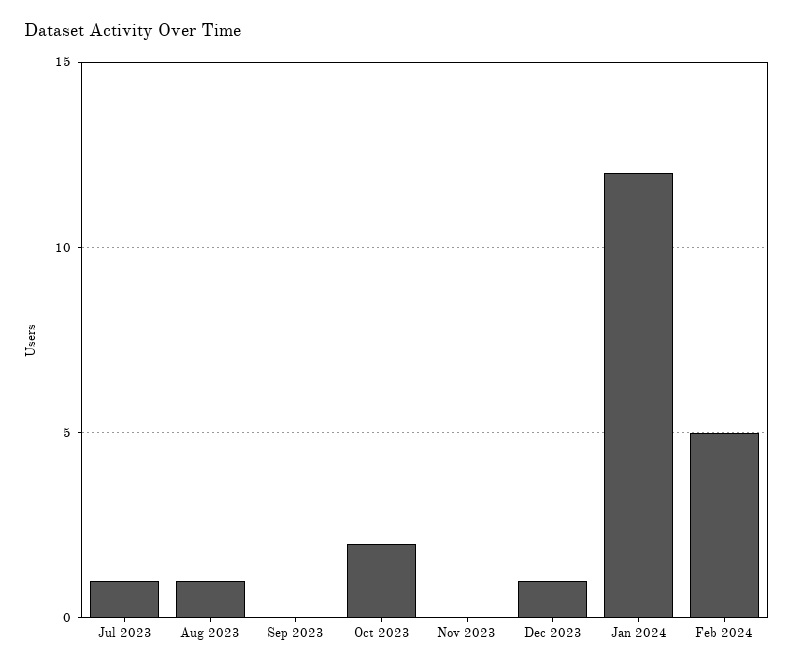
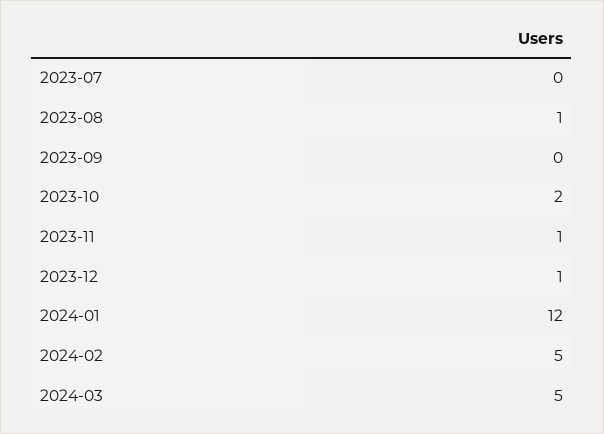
Jul 2023: 1 -> 0
Nov 2023: 0 -> 1
2024-03: none -> 5

